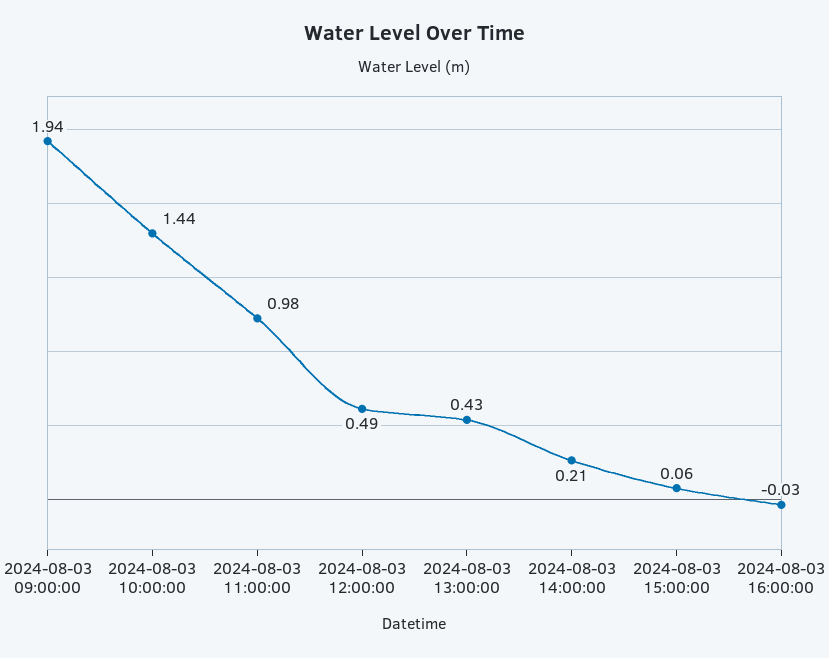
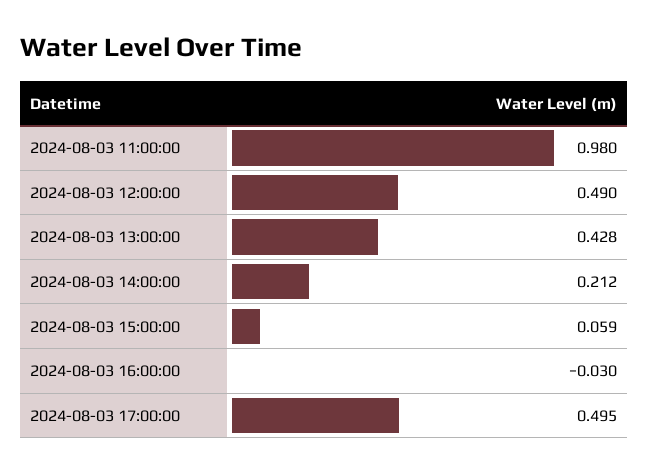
2024-08-03 09:00:00: 1.94 -> none
2024-08-03 10:00:00: 1.44 -> none
2024-08-03 17:00:00: none -> 0.495

